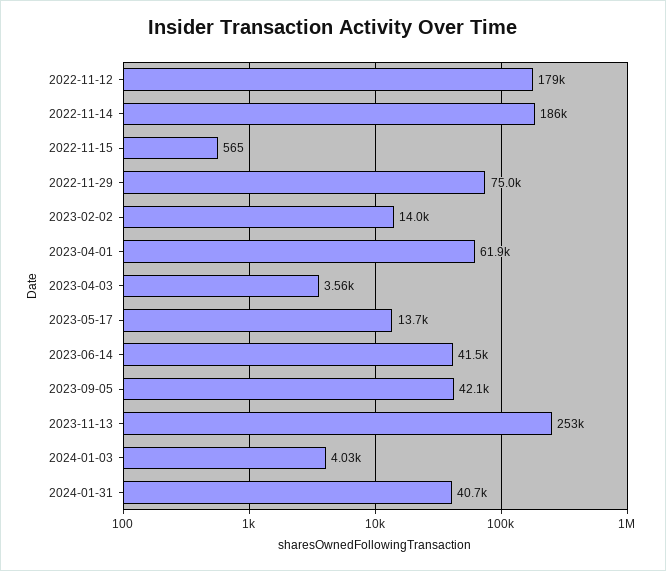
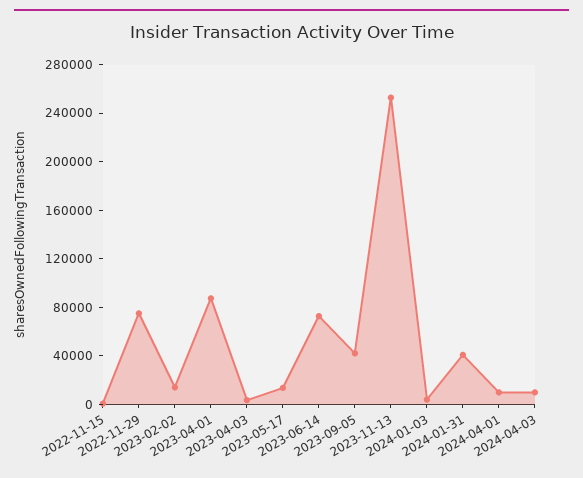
2022-11-12: 179000 -> none
2022-11-14: 186000 -> none
2023-04-01: 61900 -> 90000
2023-06-14: 41500 -> 70000
2024-04-01: none -> 10000
2024-04-03: none -> 10000

